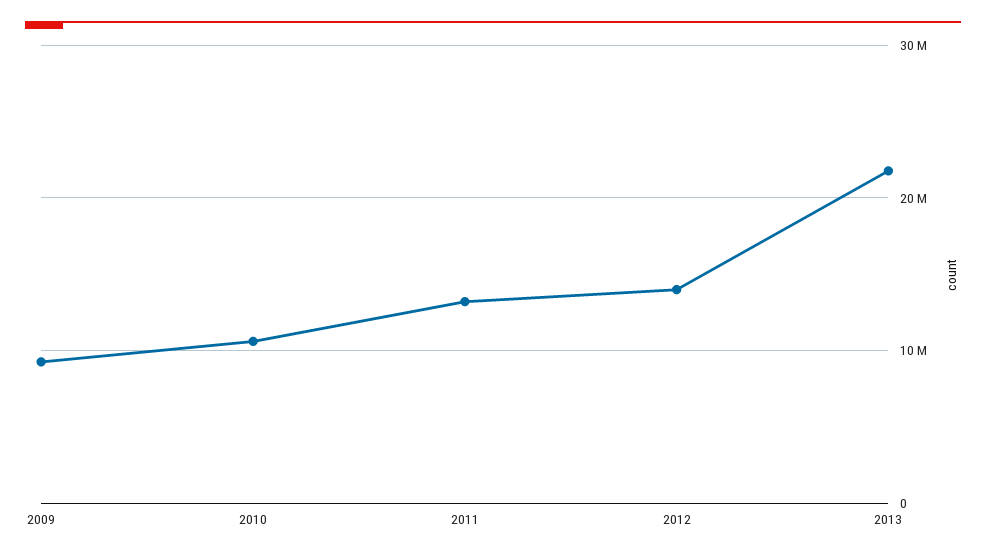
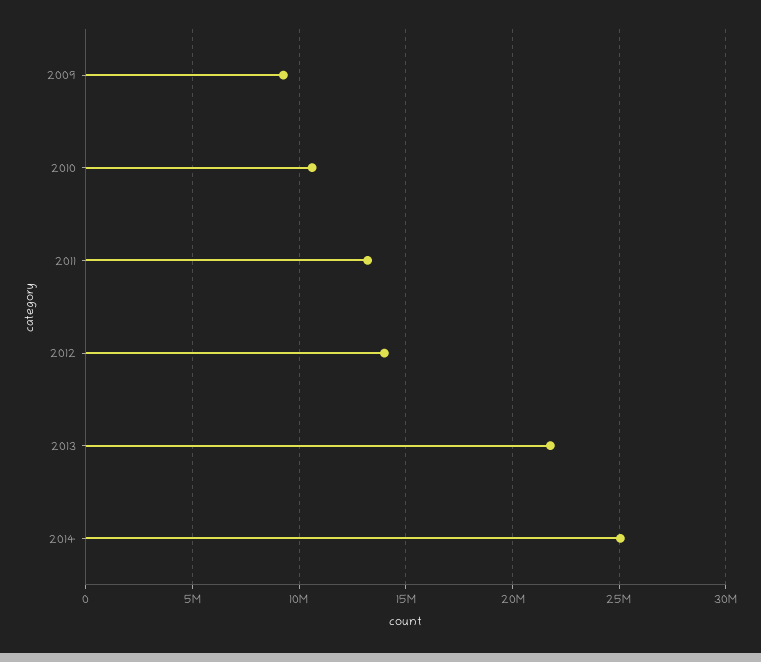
2014: none -> 25000000

